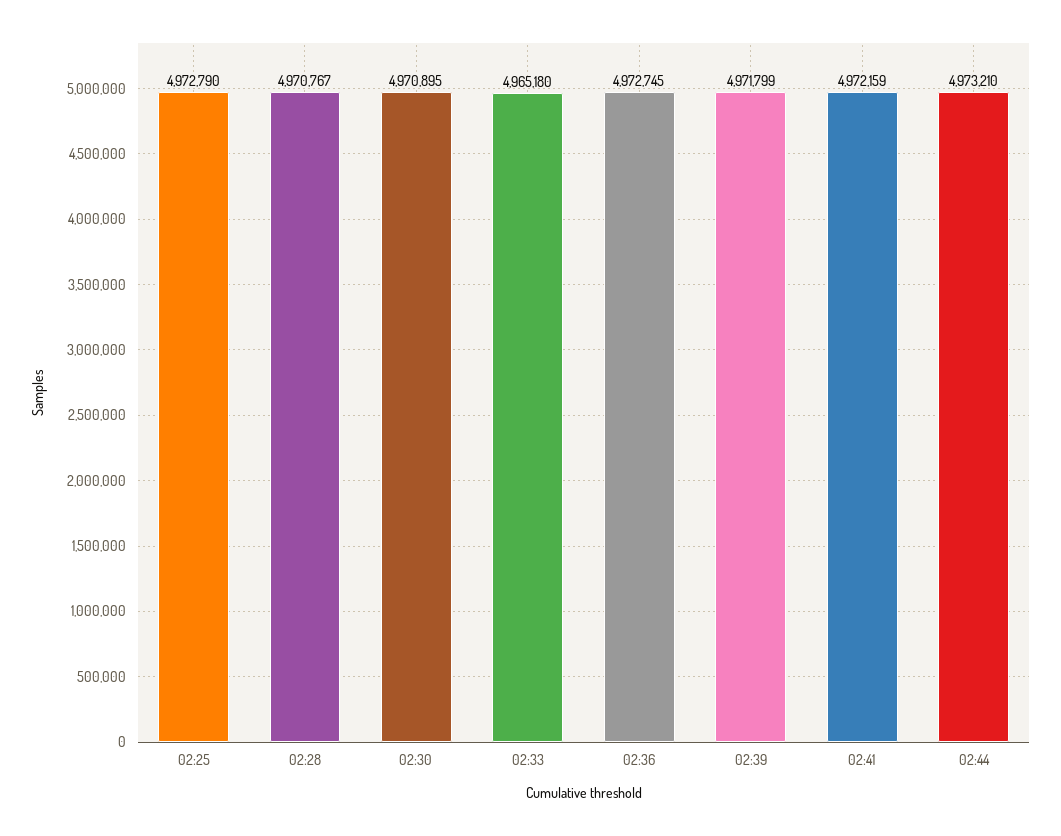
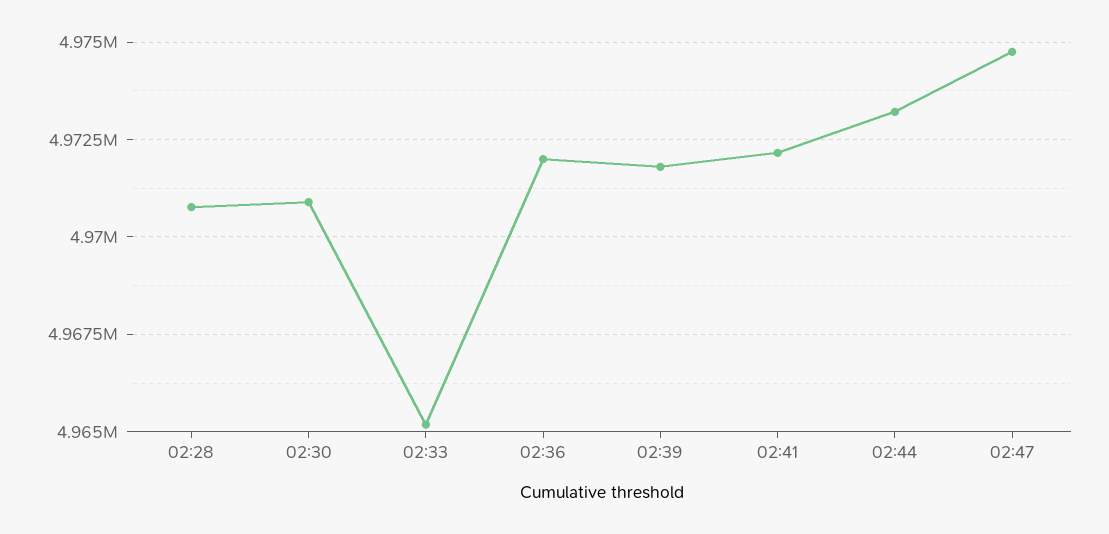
02:25: 4972790 -> none
02:36: 4972745 -> 4972000
02:47: none -> 4974750

